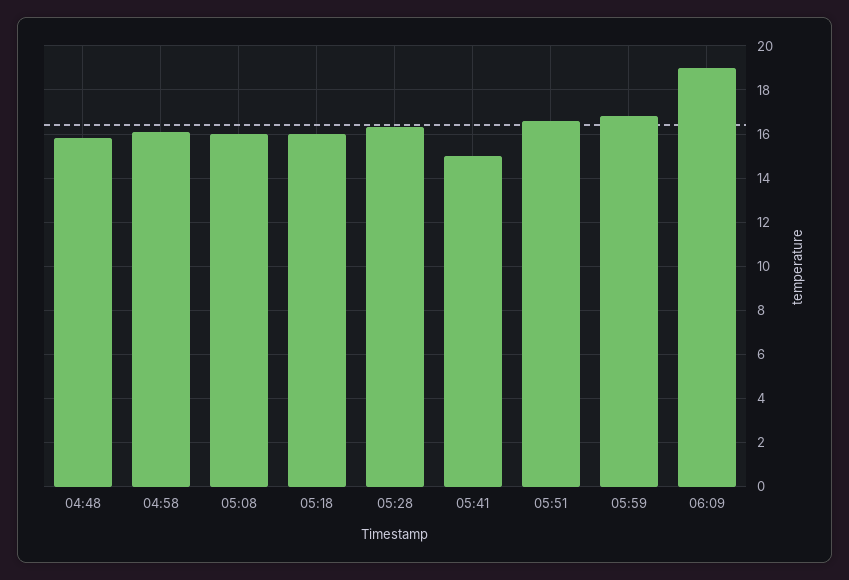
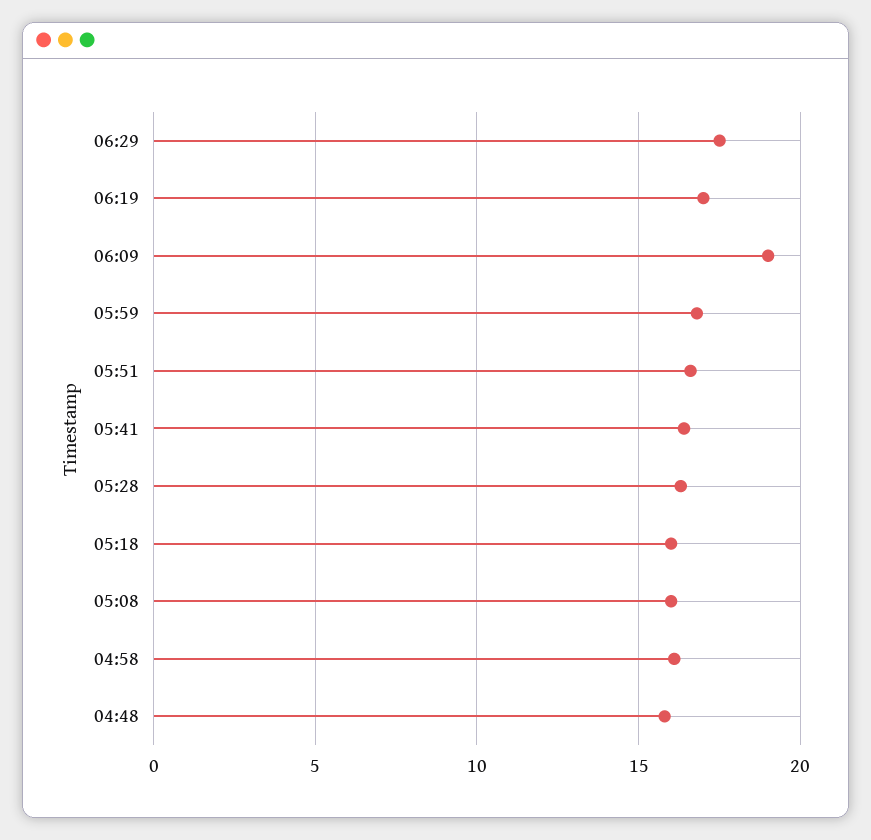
05:41: 15 -> 16.5
06:29: none -> 17.5
06:19: none -> 17

